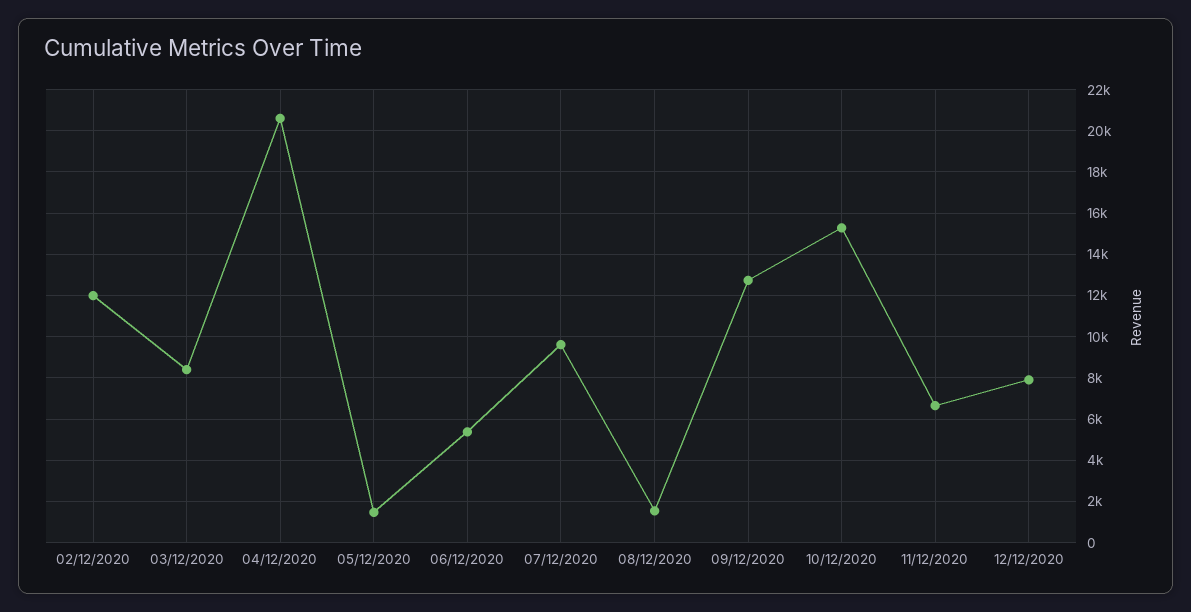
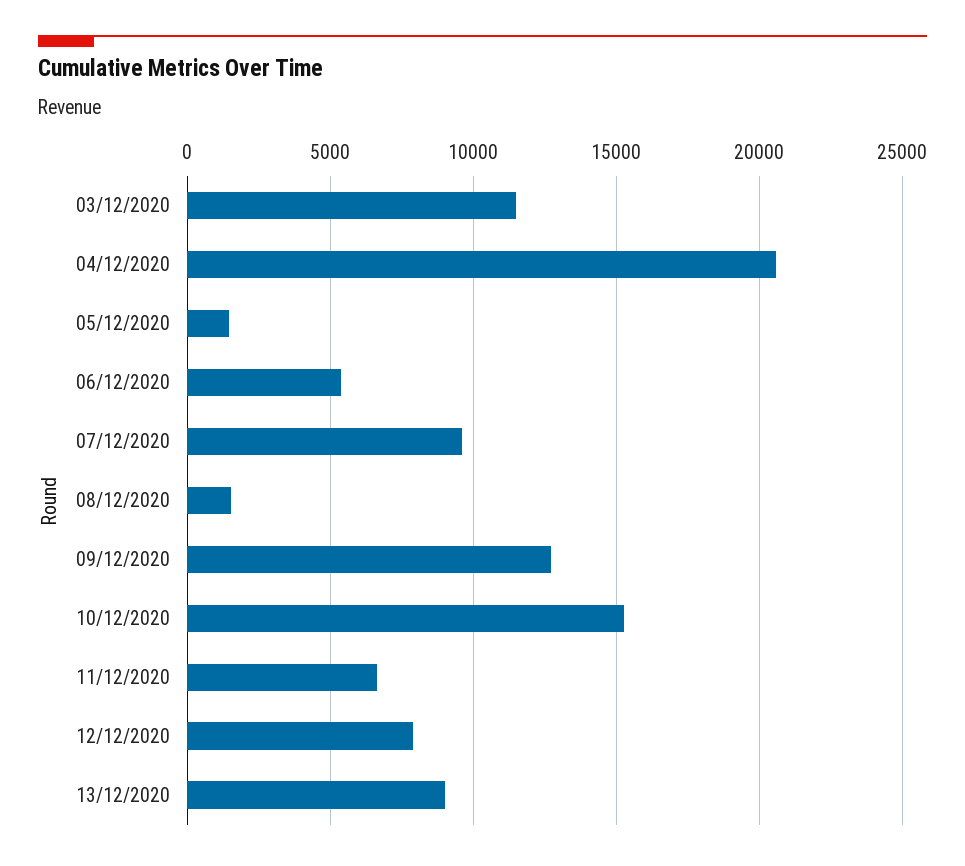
02/12/2020: 12000 -> none
03/12/2020: 8500 -> 11500
13/12/2020: none -> 9000

